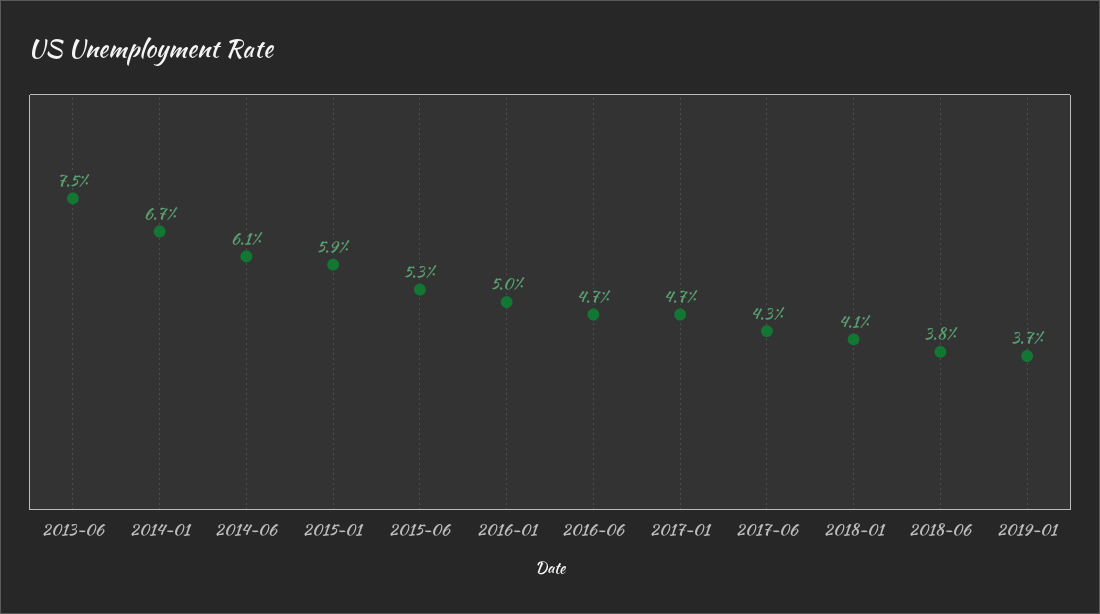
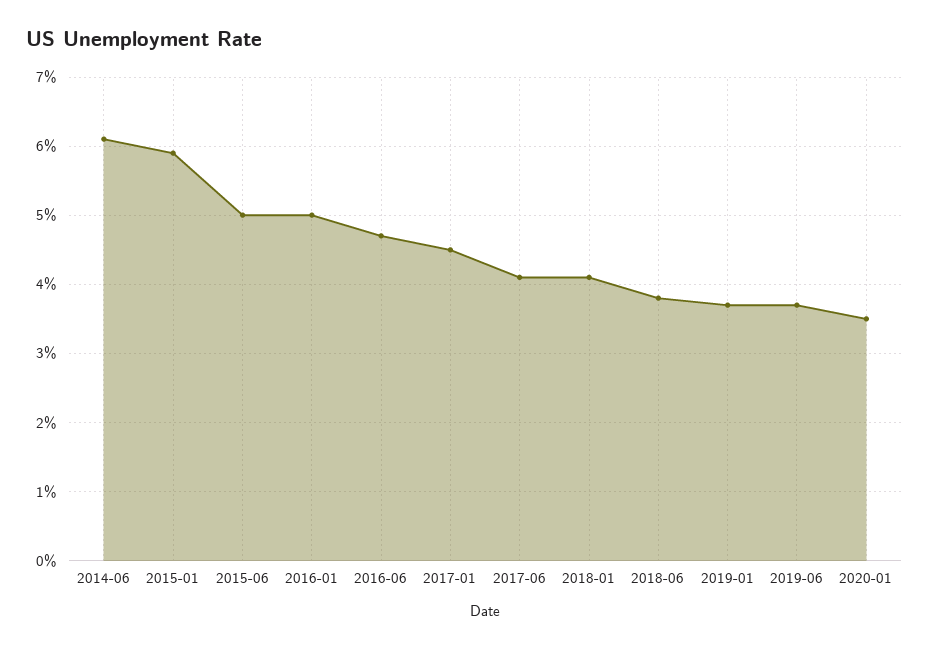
2013-06: 7.5 -> none
2014-01: 6.7 -> none
2015-06: 5.3 -> 5
2017-01: 4.7 -> 4.5
2017-06: 4.3 -> 4.1
2019-06: none -> 3.7
2020-01: none -> 3.5

